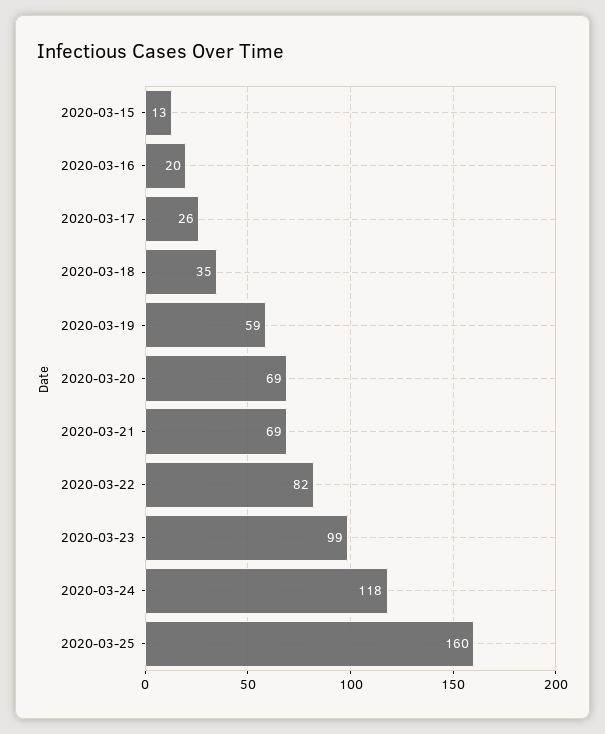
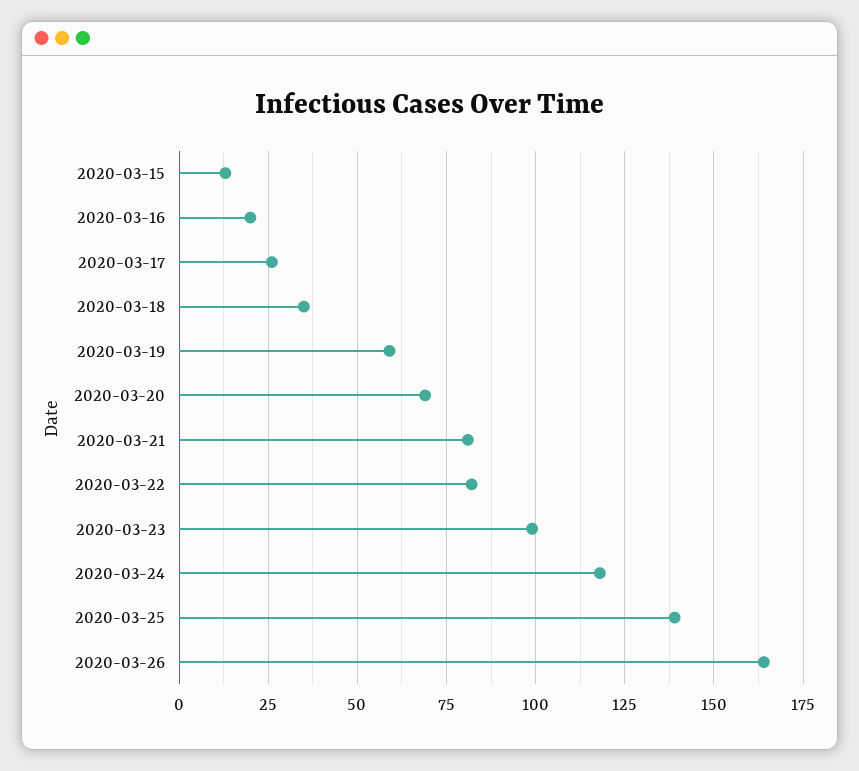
2020-03-21: 69 -> 80
2020-03-25: 160 -> 140
2020-03-26: none -> 165

